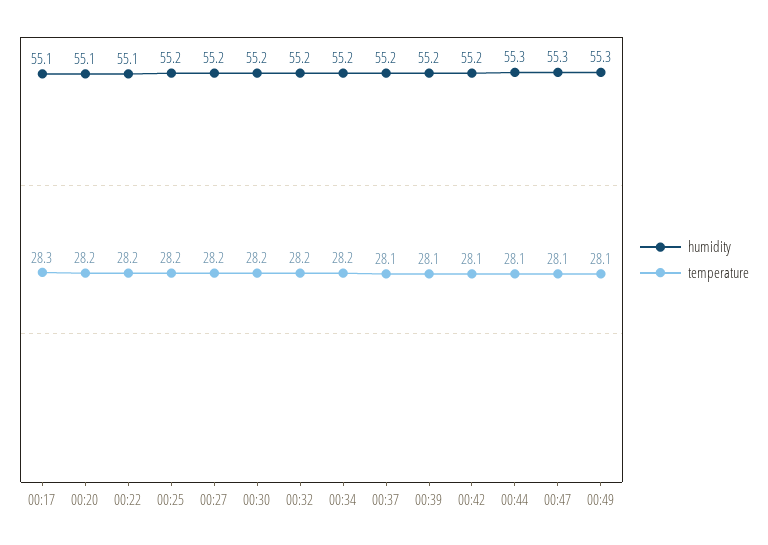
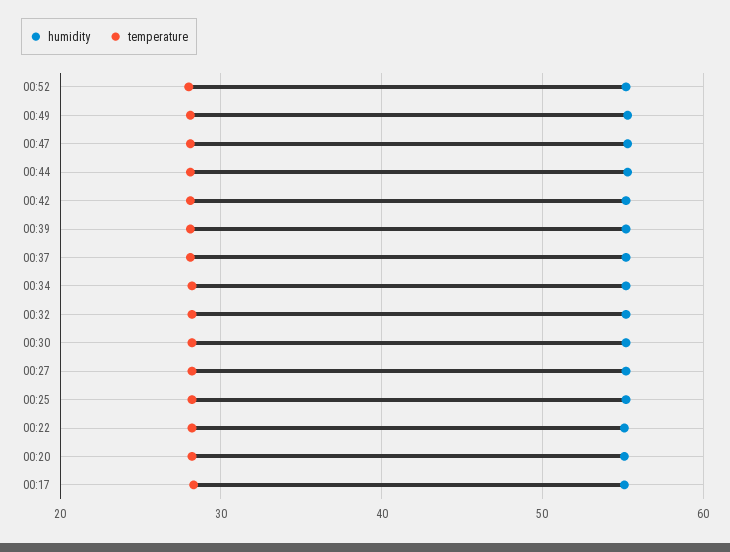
humidity, 00:52: none -> 55
temperature, 00:52: none -> 28

